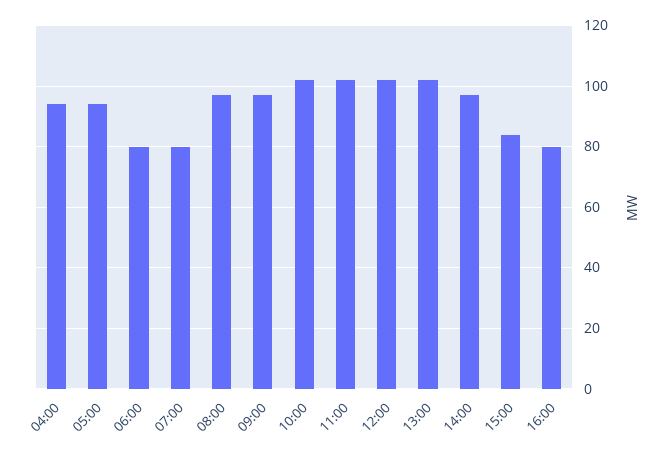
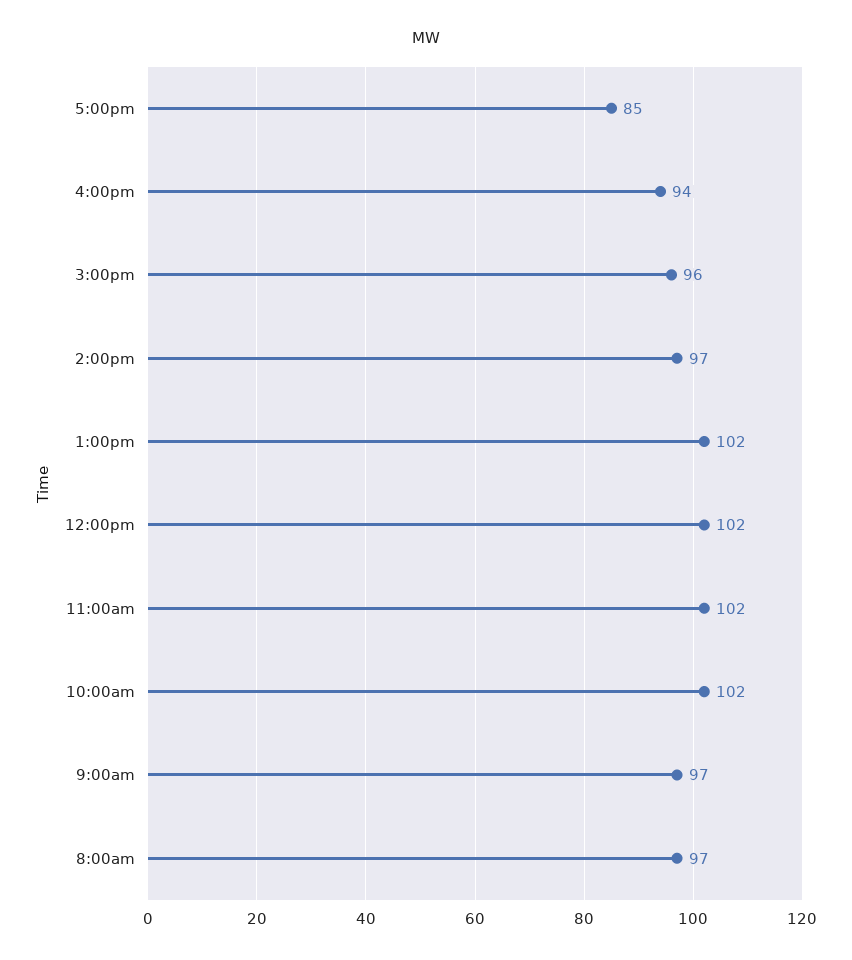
04:00: 95 -> none
05:00: 95 -> none
06:00: 80 -> none
07:00: 80 -> none
15:00: 85 -> 96
16:00: 80 -> 94
5:00pm: none -> 85

